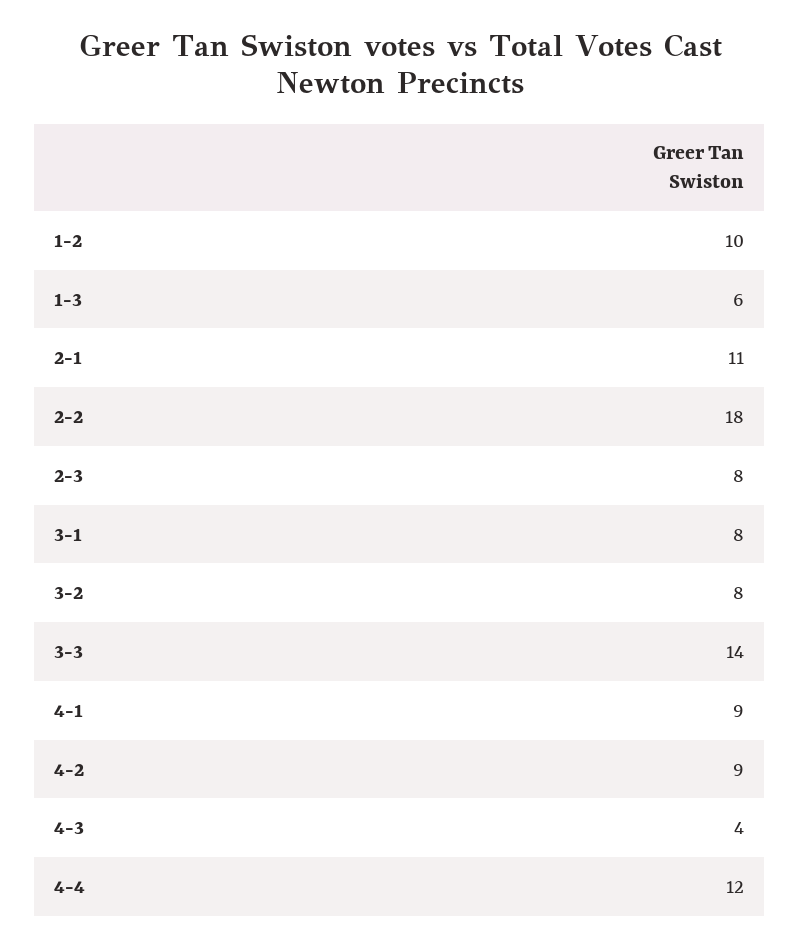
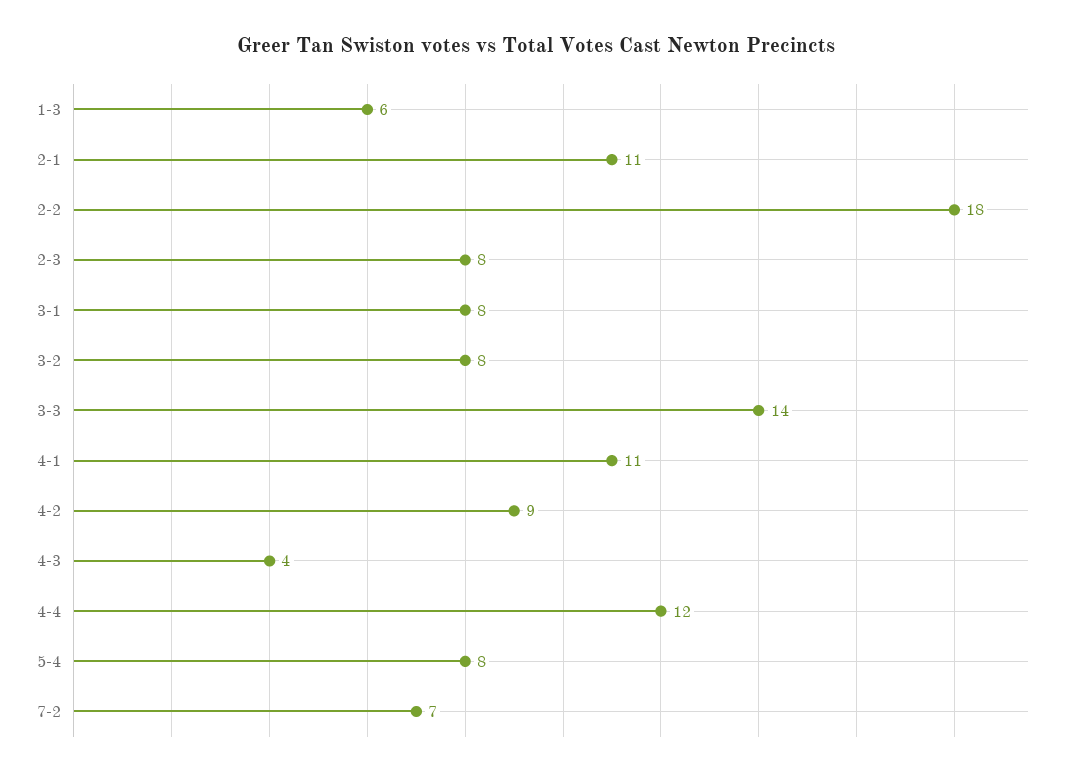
1-2: 10 -> none
4-1: 9 -> 11
5-4: none -> 8
7-2: none -> 7

